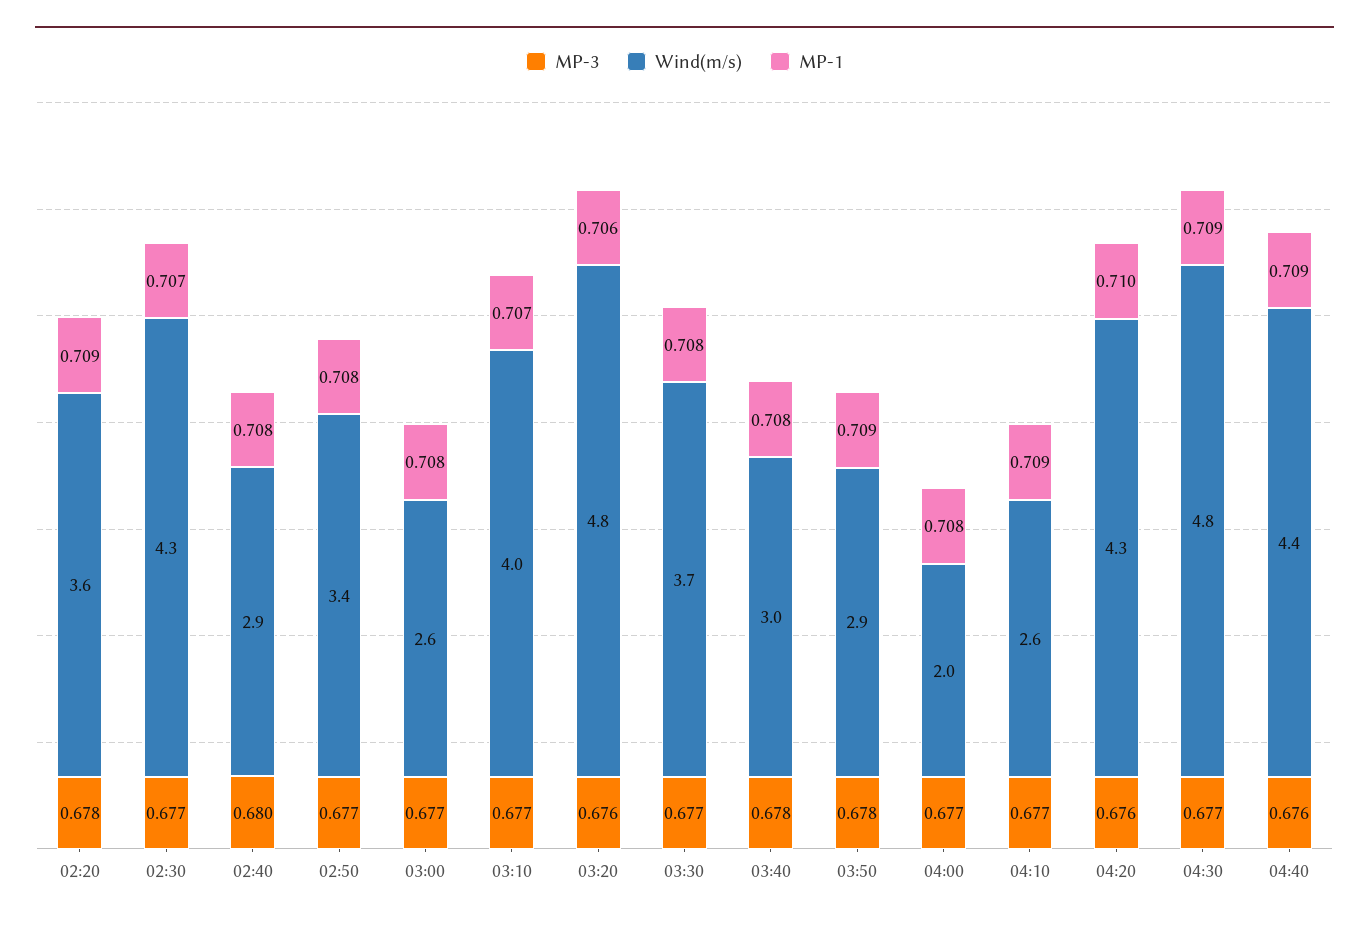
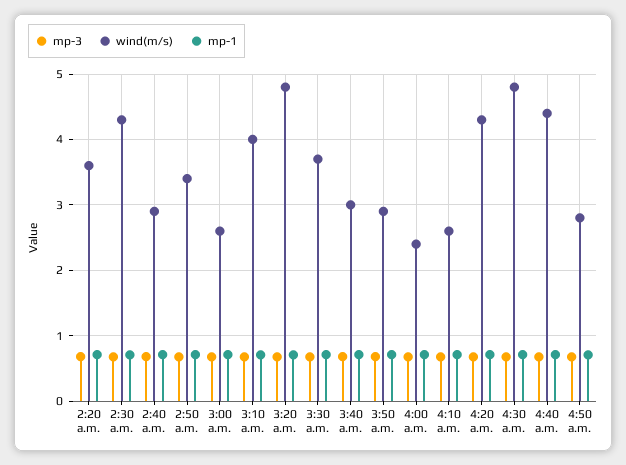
Wind(m/s), 04:00: 2 -> 2.4
MP-3, 4:50 a.m.: none -> 0.7
Wind(m/s), 4:50 a.m.: none -> 2.8
MP-1, 4:50 a.m.: none -> 0.7

